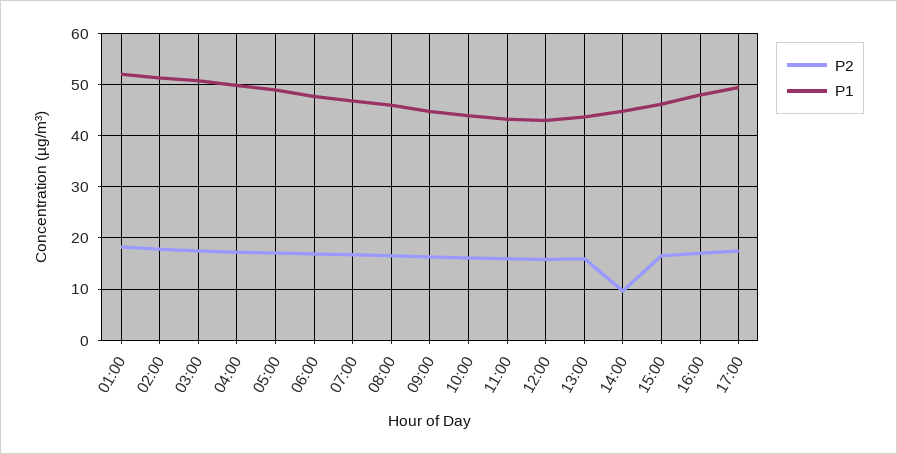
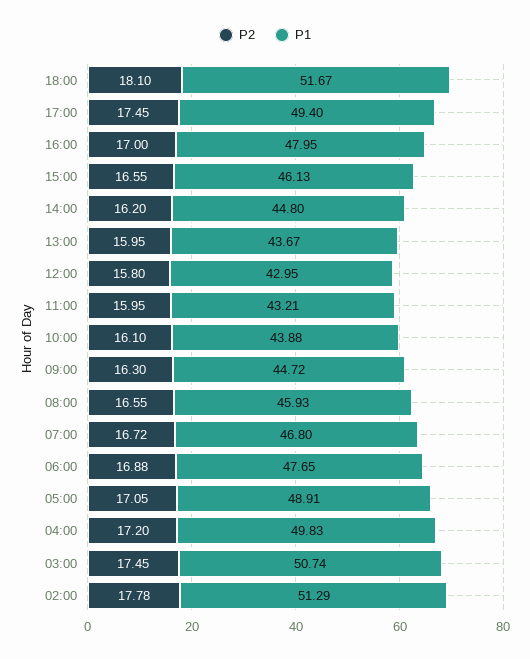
P2, 01:00: 18 -> none
P1, 01:00: 52 -> none
P2, 14:00: 10 -> 16.2
P2, 18:00: none -> 18.1
P1, 18:00: none -> 51.67

